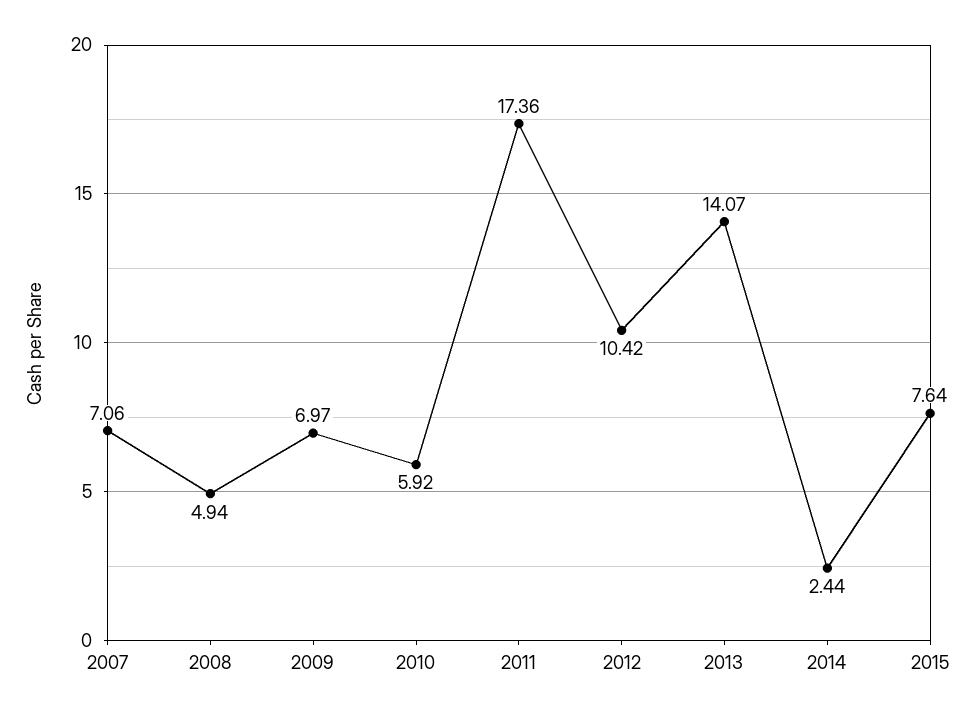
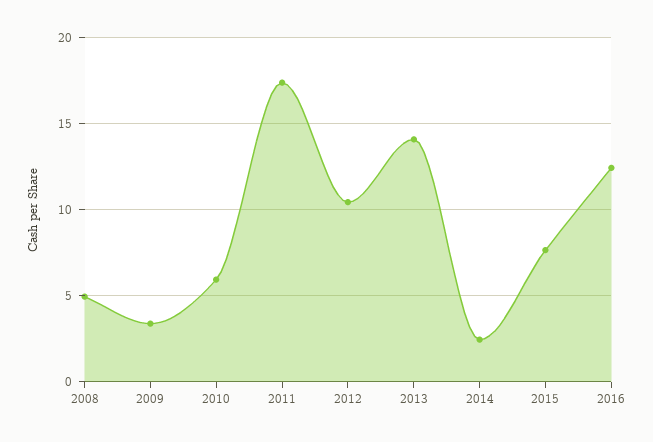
2007: 7.06 -> none
2009: 6.97 -> 3.5
2016: none -> 12.5

